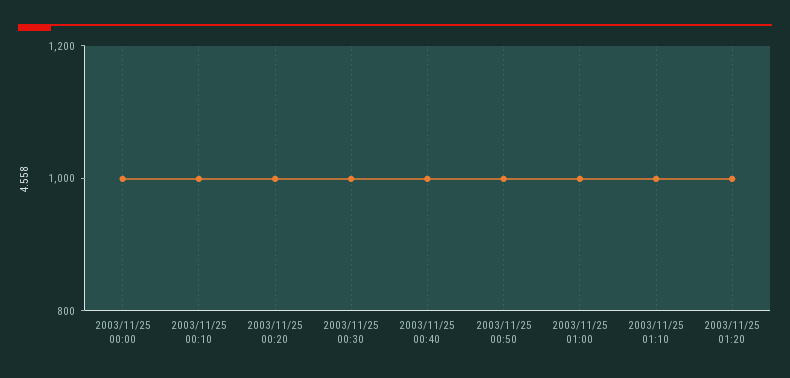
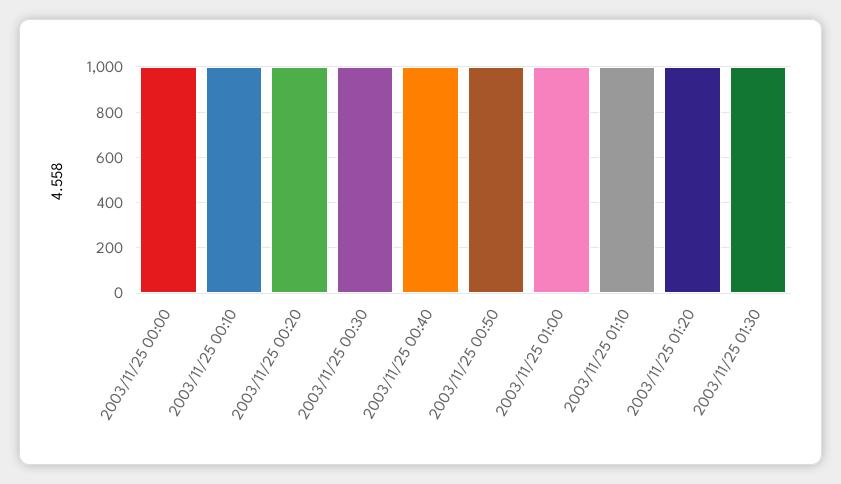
2003/11/25 01:30: none -> 1000

